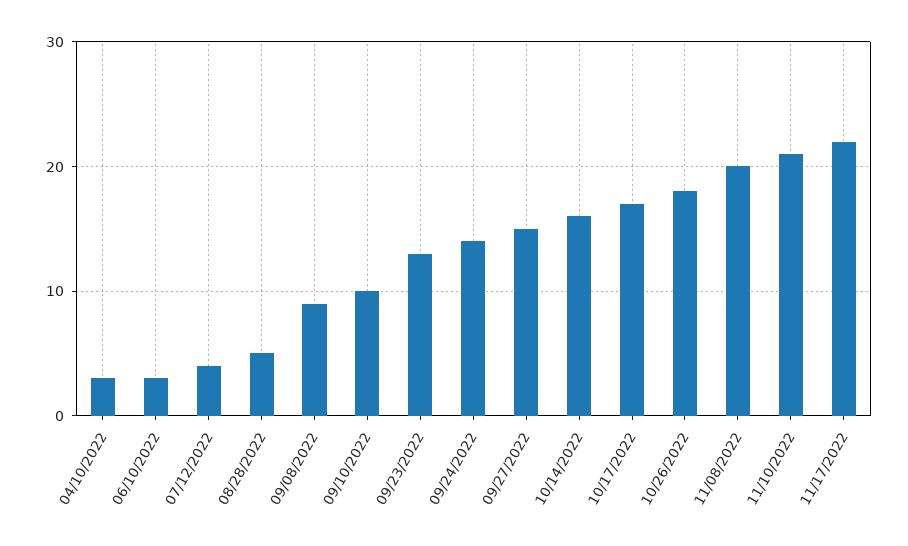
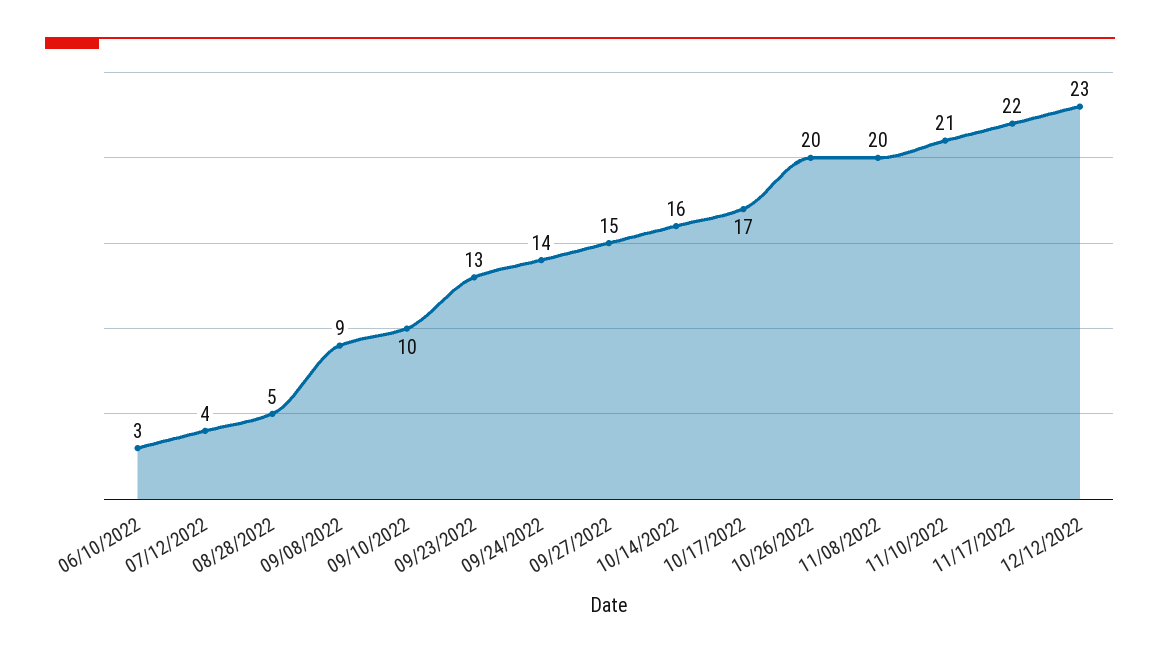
04/10/2022: 3 -> none
10/26/2022: 18 -> 20
12/12/2022: none -> 23

